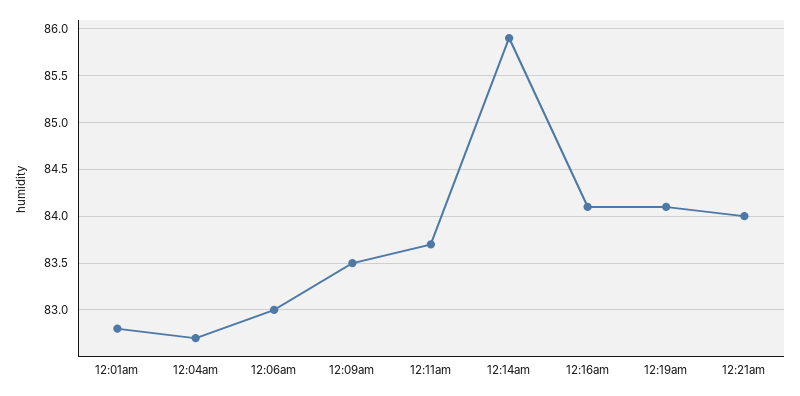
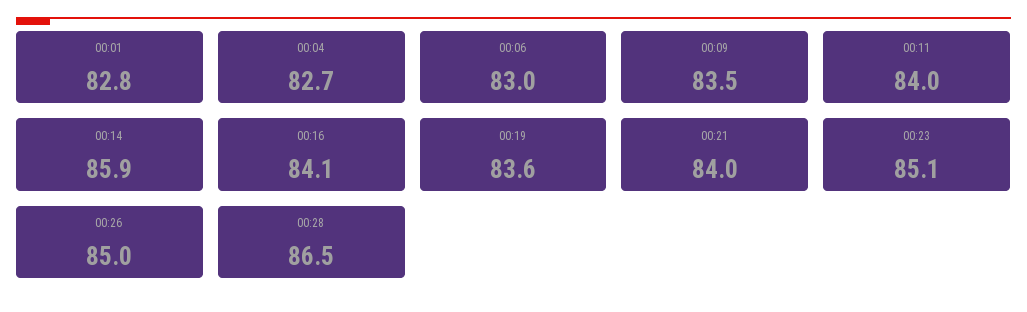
12:11am: 83.7 -> 84
12:19am: 84.1 -> 83.6
00:23: none -> 85.1
00:26: none -> 85
00:28: none -> 86.5

